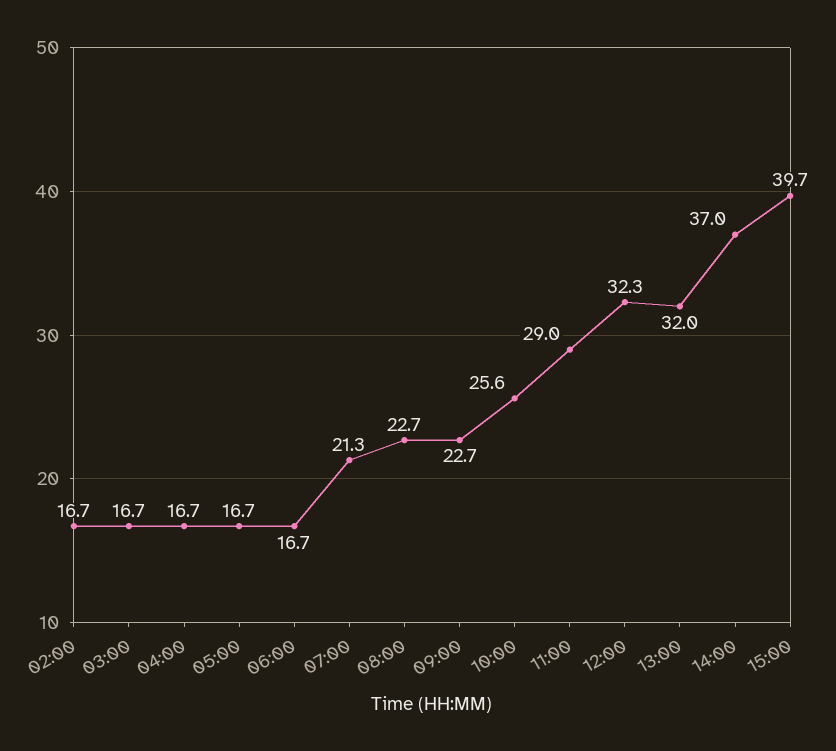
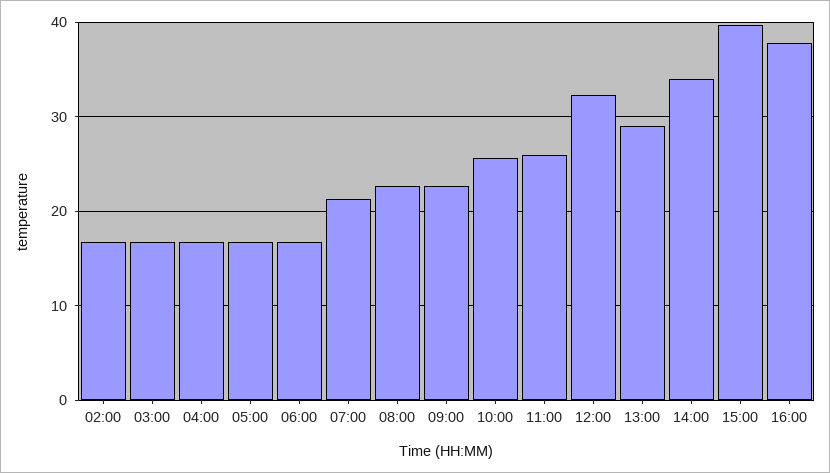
11:00: 29 -> 26
13:00: 32 -> 29
14:00: 37 -> 34
16:00: none -> 38

